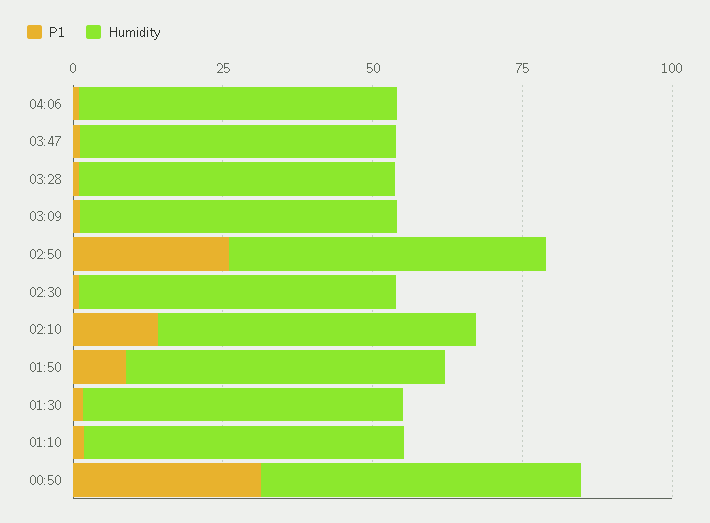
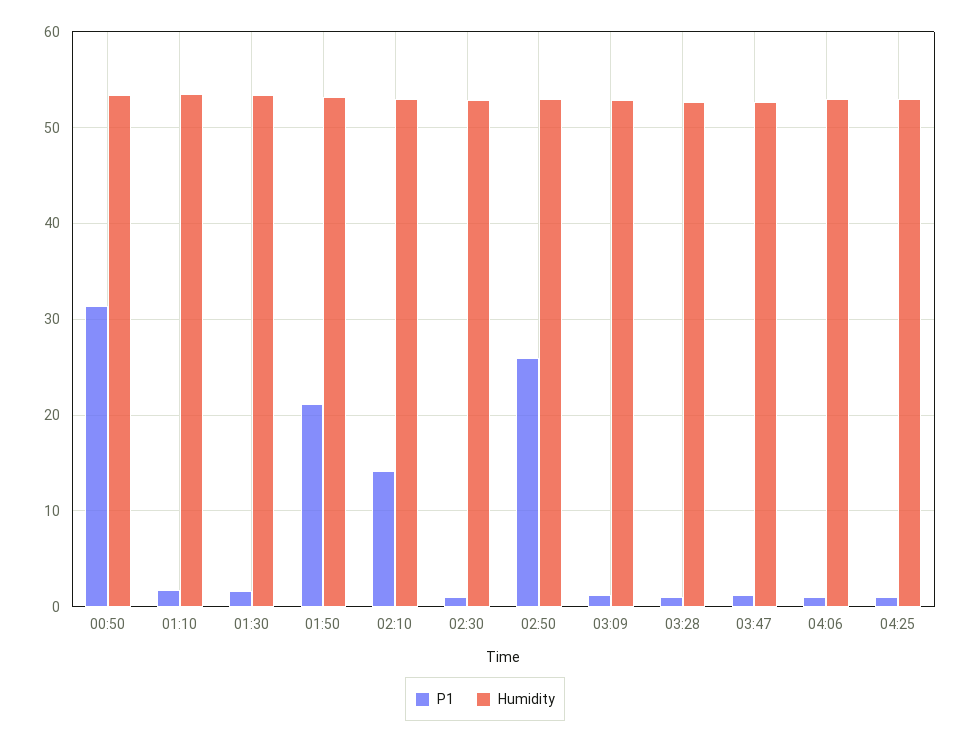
P1, 01:50: 10 -> 21
P1, 04:25: none -> 1
Humidity, 04:25: none -> 53

